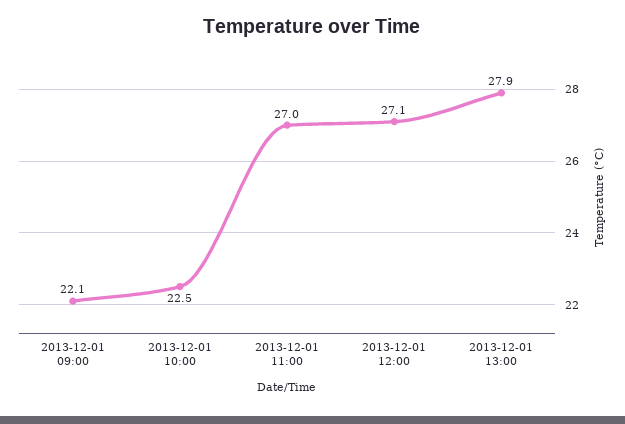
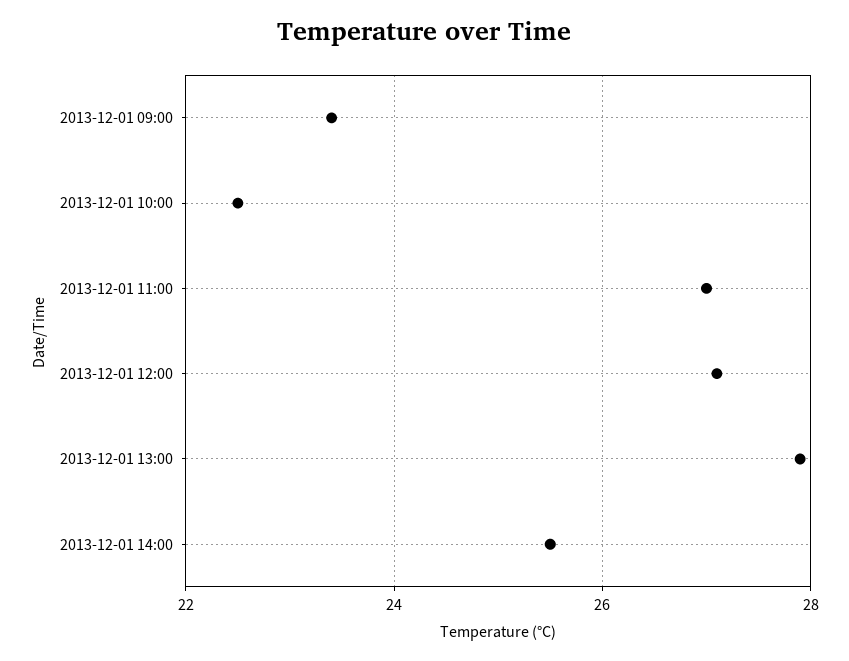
2013-12-01 09:00: 22.1 -> 23.5
2013-12-01 14:00: none -> 25.5

